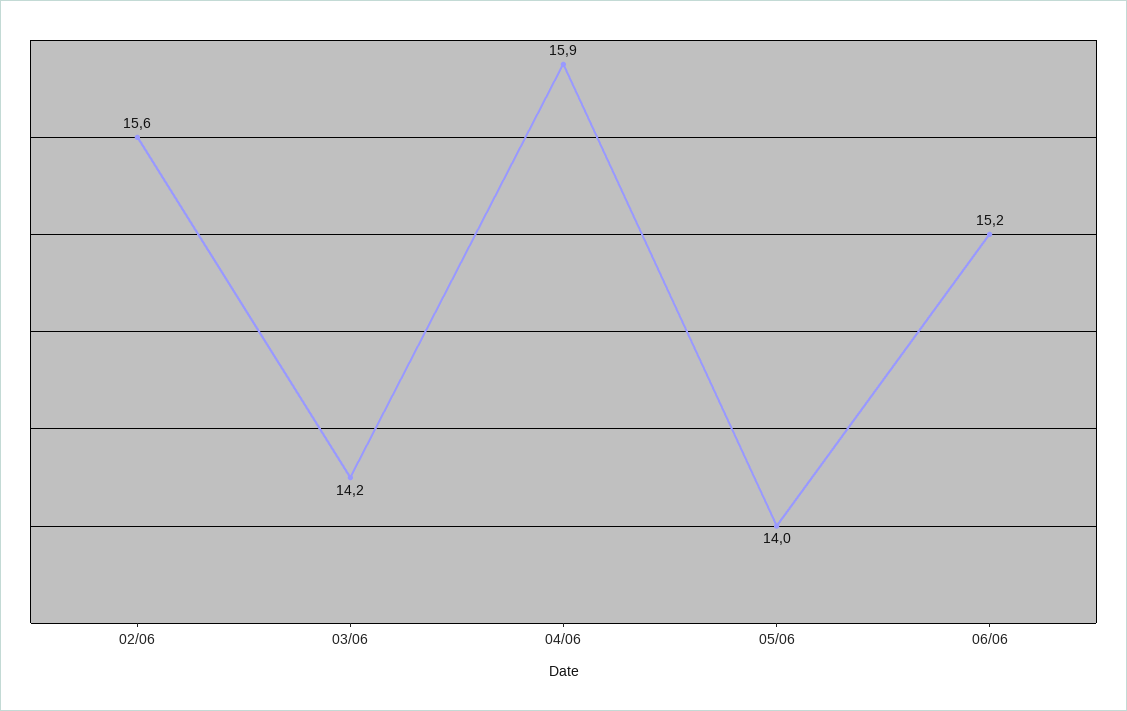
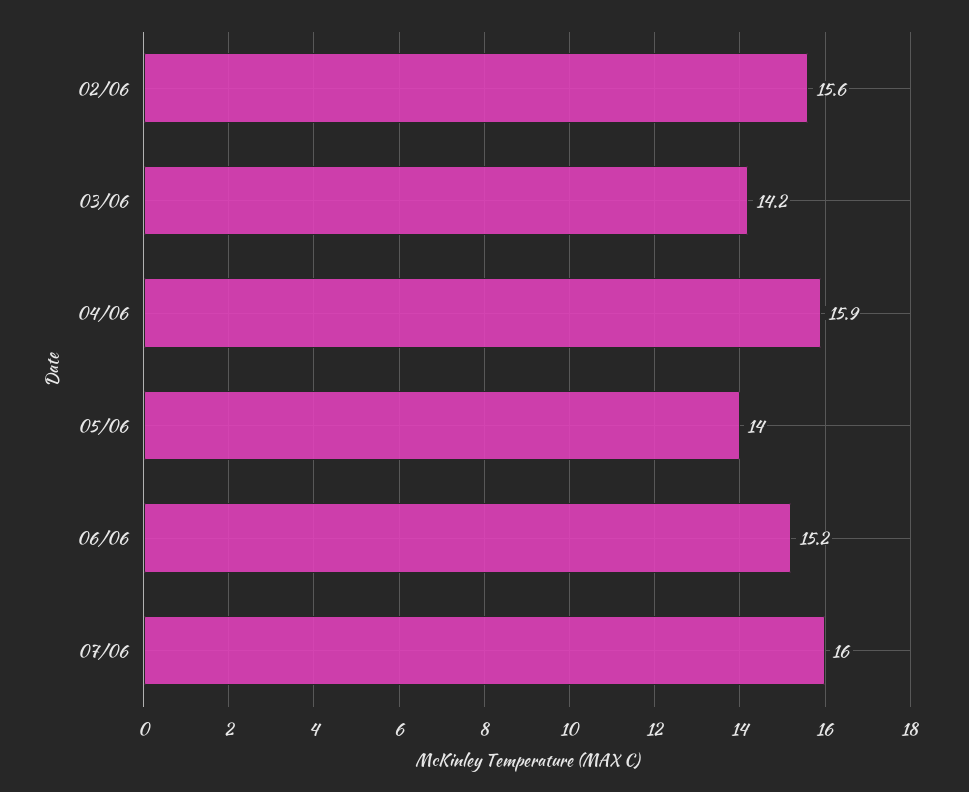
07/06: none -> 16

